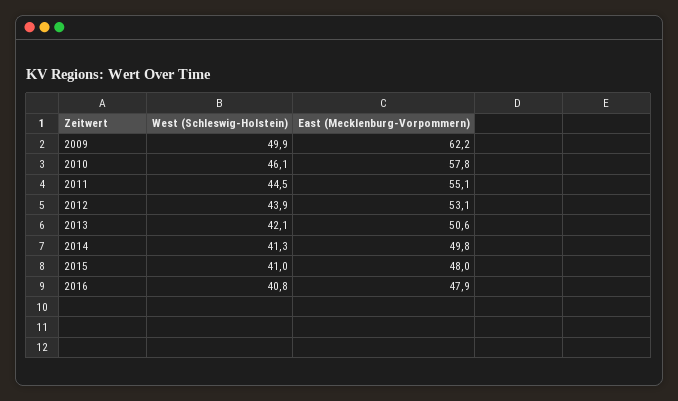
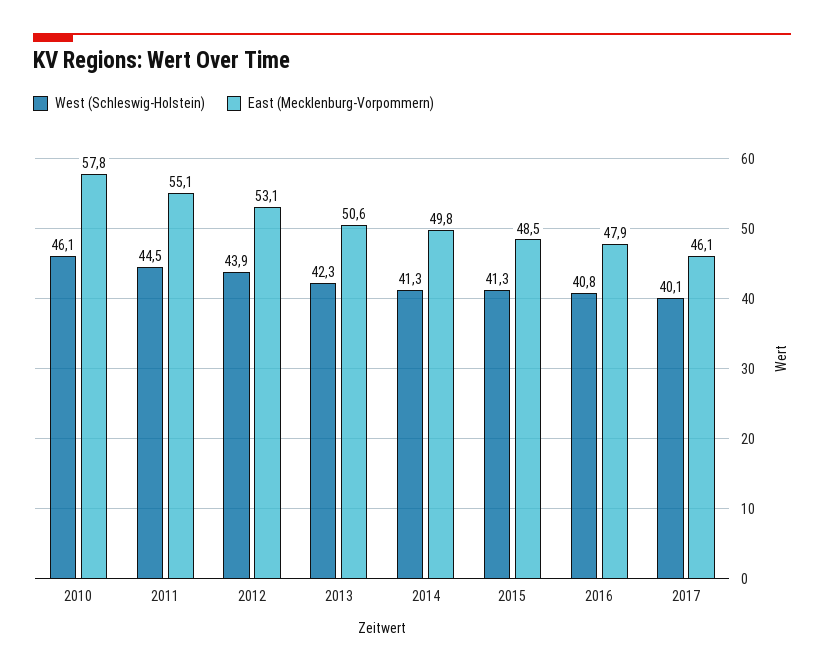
West (Schleswig-Holstein), 2009: 49.9 -> none
East (Mecklenburg-Vorpommern), 2009: 62.2 -> none
West (Schleswig-Holstein), 2013: 42.1 -> 42.3
West (Schleswig-Holstein), 2015: 41 -> 41.3
East (Mecklenburg-Vorpommern), 2015: 48 -> 48.5
West (Schleswig-Holstein), 2017: none -> 40.1
East (Mecklenburg-Vorpommern), 2017: none -> 46.1

